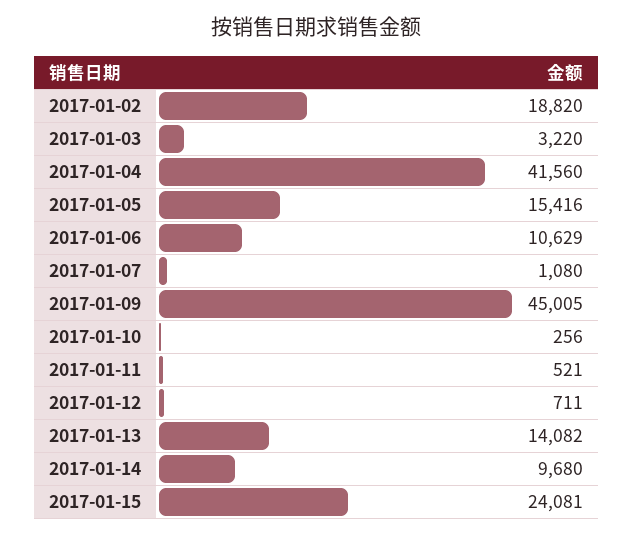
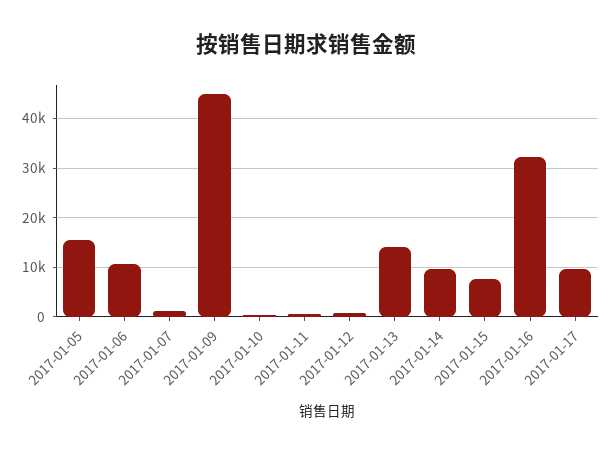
2017-01-02: 18820 -> none
2017-01-03: 3220 -> none
2017-01-04: 41560 -> none
2017-01-15: 24081 -> 8000
2017-01-16: none -> 32000
2017-01-17: none -> 10000

